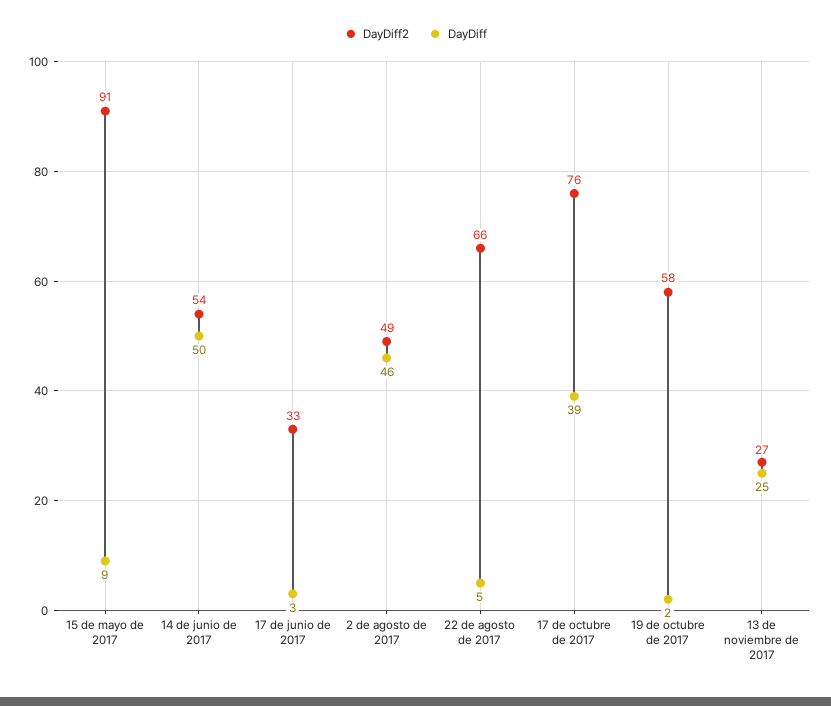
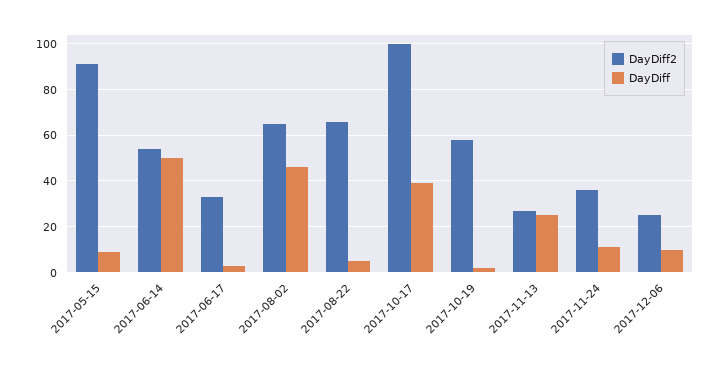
DayDiff2, 2 de agosto de 2017: 49 -> 65
DayDiff2, 17 de octubre de 2017: 76 -> 100
DayDiff2, 2017-11-24: none -> 35
DayDiff, 2017-11-24: none -> 10
DayDiff2, 2017-12-06: none -> 25
DayDiff, 2017-12-06: none -> 10

